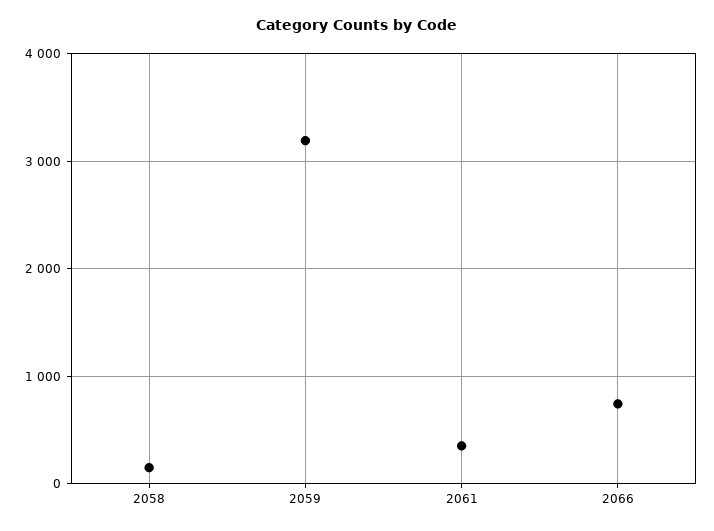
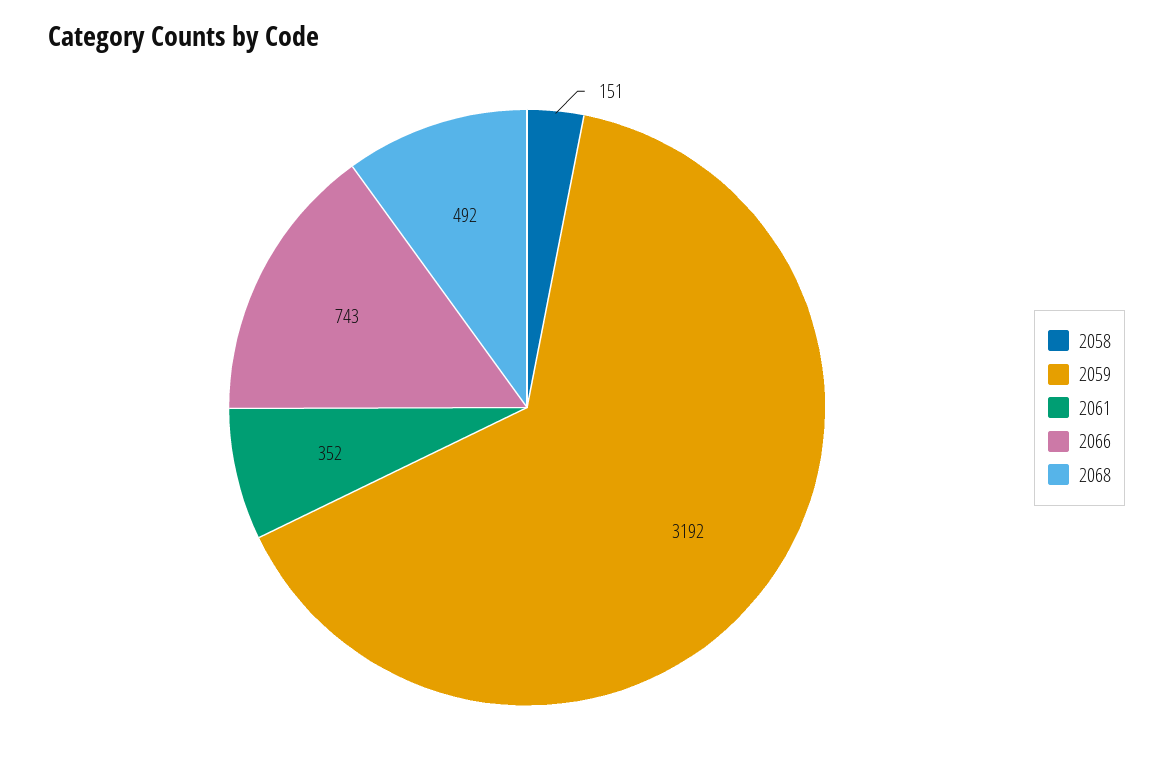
2068: none -> 492

